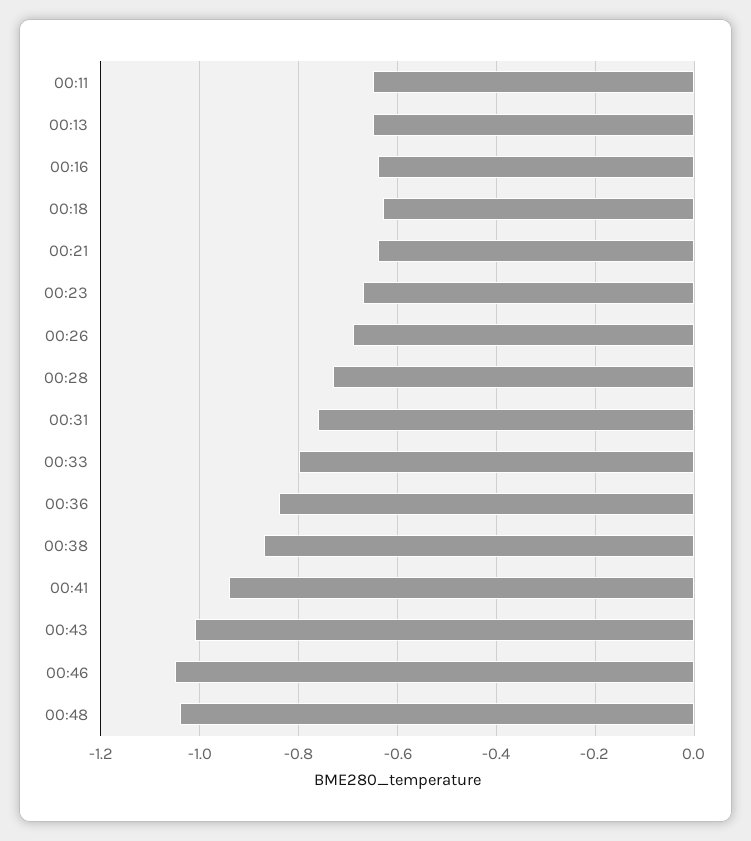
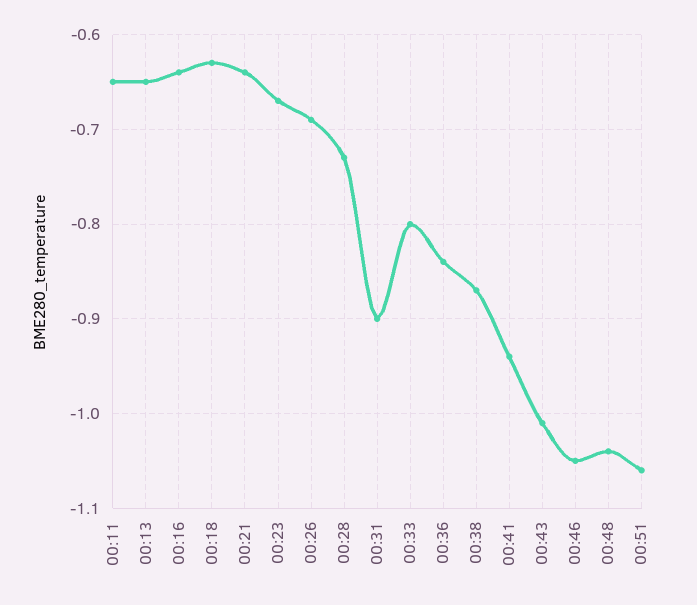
00:31: -0.75 -> -0.9
00:51: none -> -1.06

